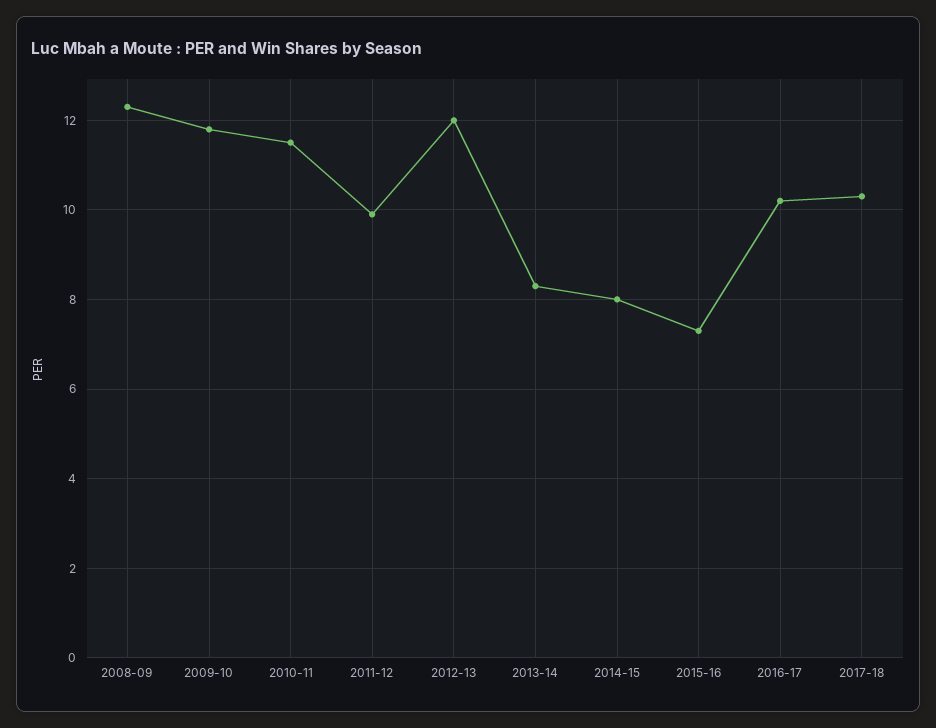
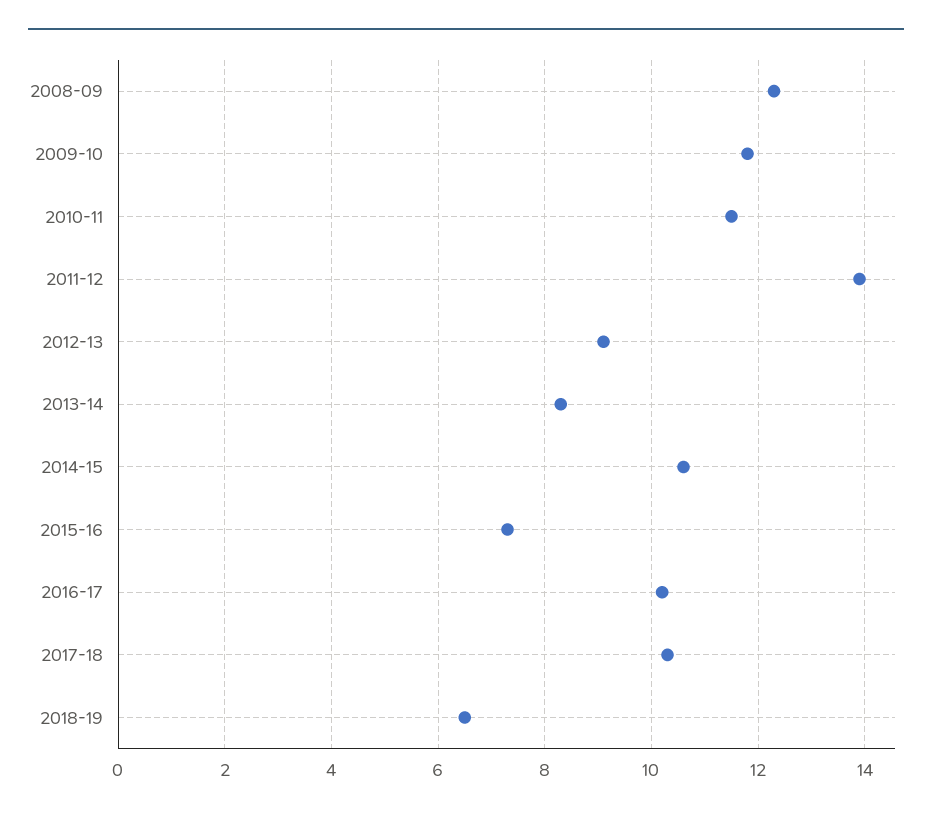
2011-12: 10 -> 14
2012-13: 12 -> 9
2014-15: 8 -> 10.5
2018-19: none -> 6.5

